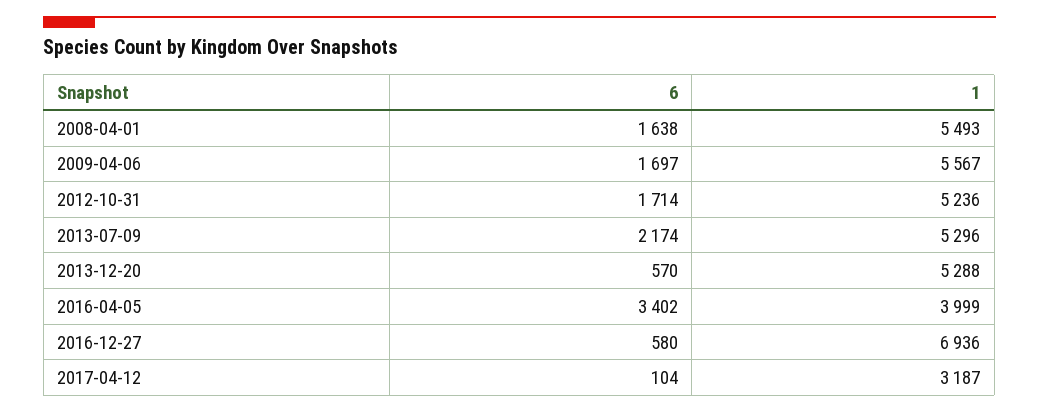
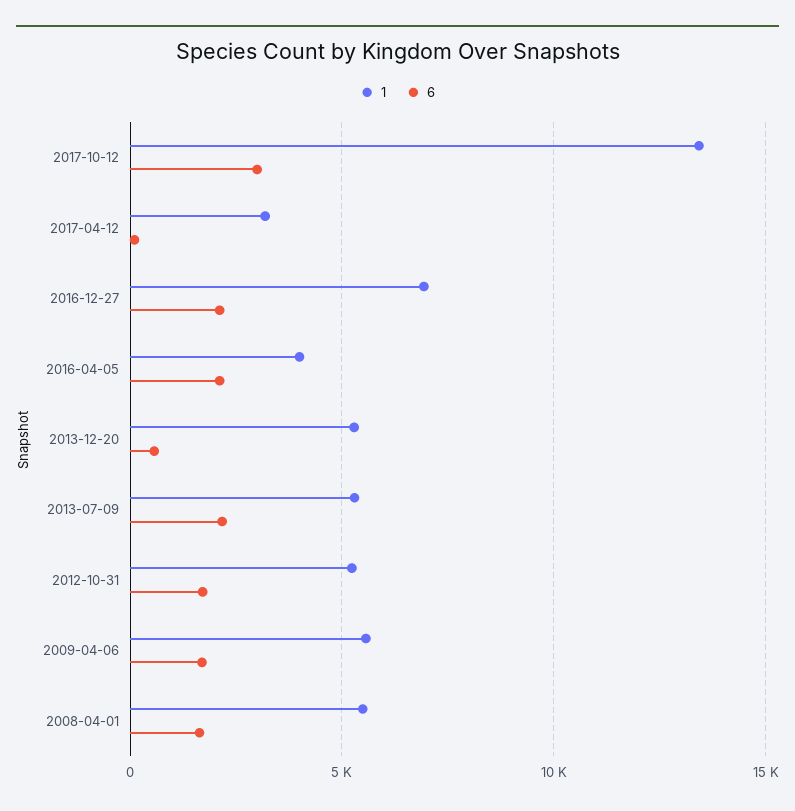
6, 2016-04-05: 3402 -> 2000
6, 2016-12-27: 580 -> 2000
1, 2017-10-12: none -> 13500
6, 2017-10-12: none -> 3000

